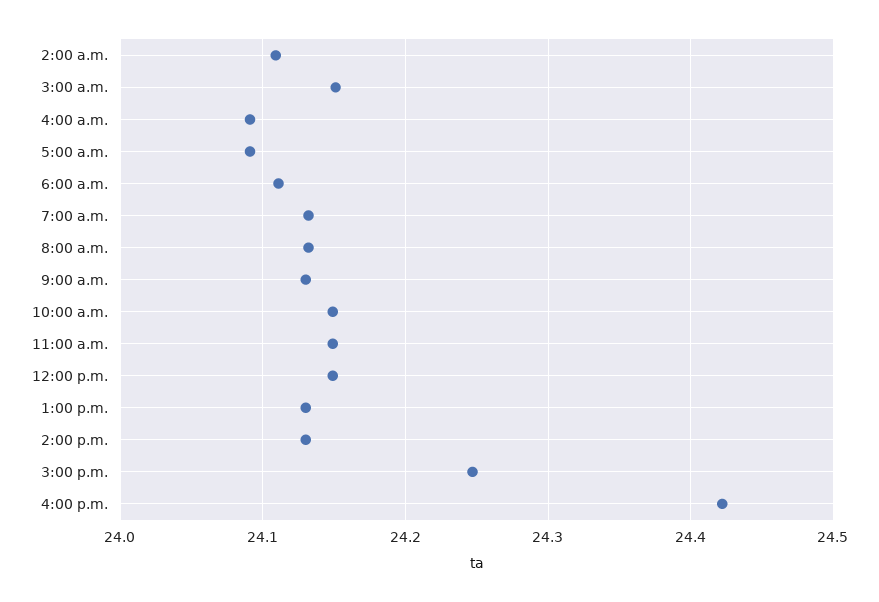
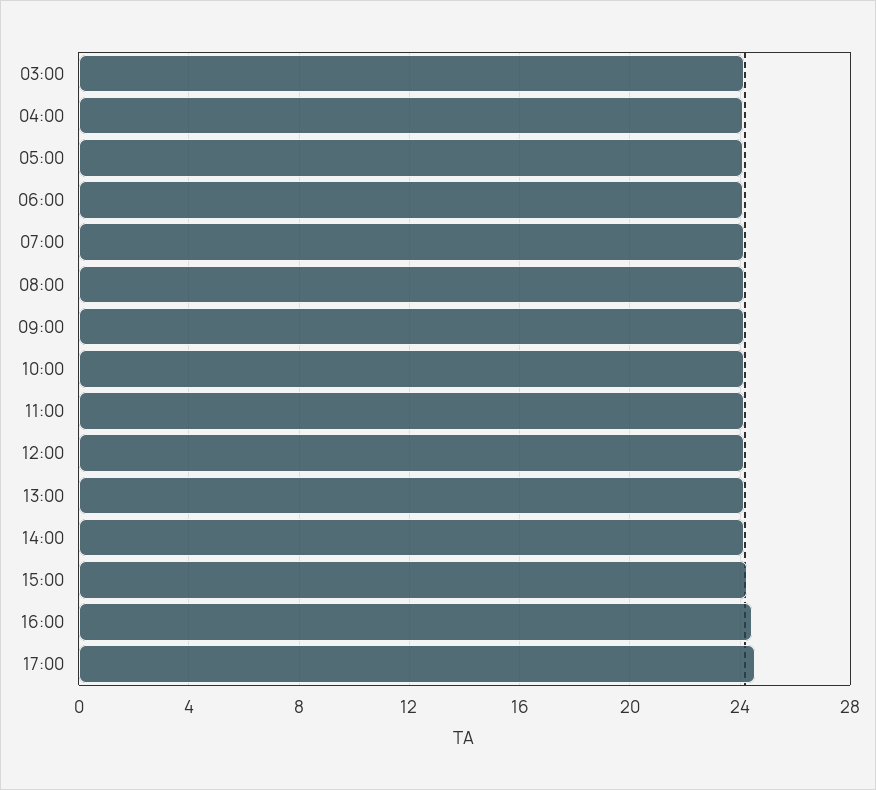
2:00 a.m.: 24.11 -> none
17:00: none -> 24.5

